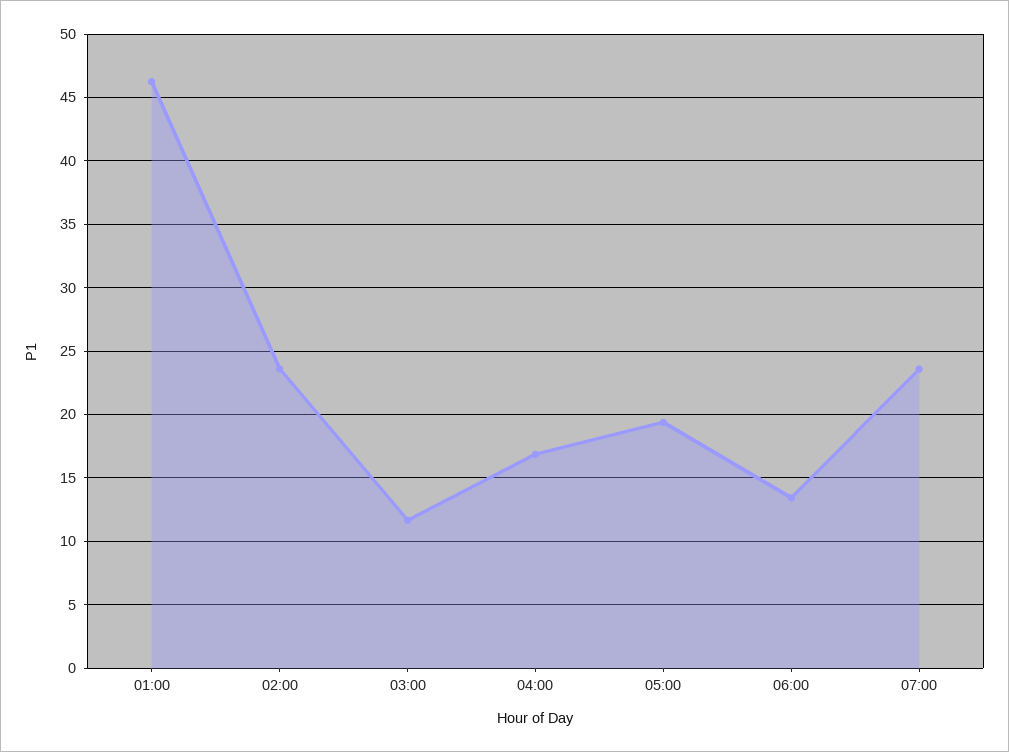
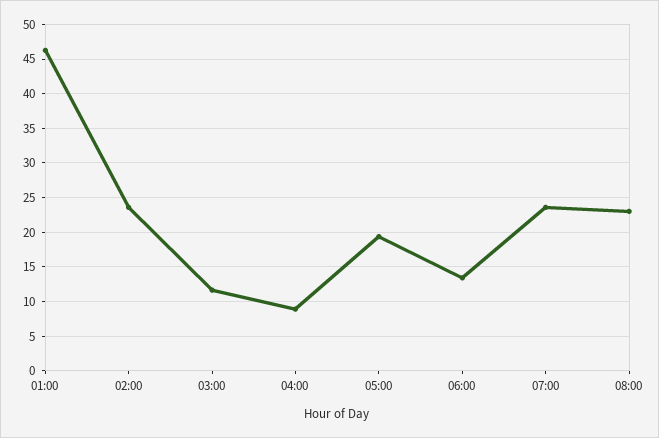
04:00: 17 -> 9
08:00: none -> 23

